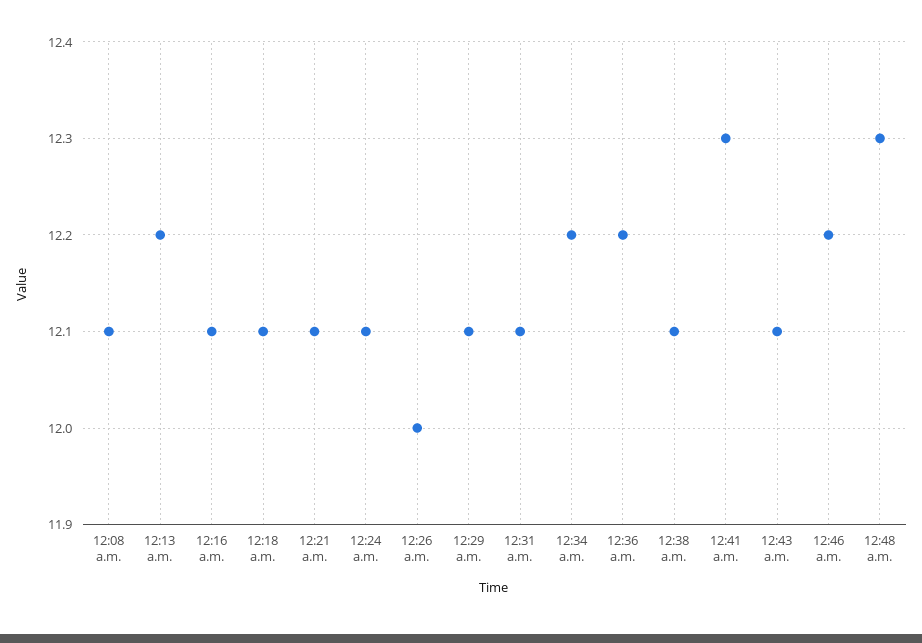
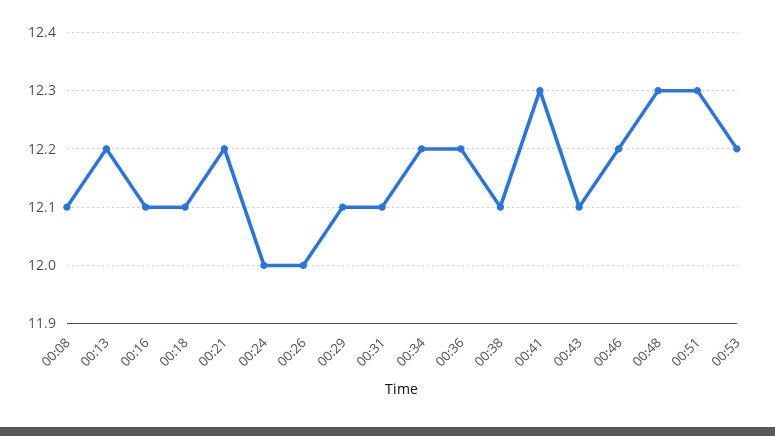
12:21 a.m.: 12.1 -> 12.2
12:24 a.m.: 12.1 -> 12
00:51: none -> 12.3
00:53: none -> 12.2

